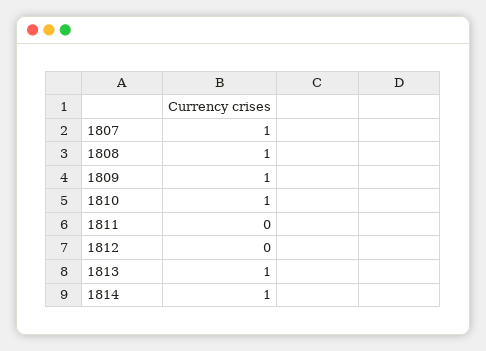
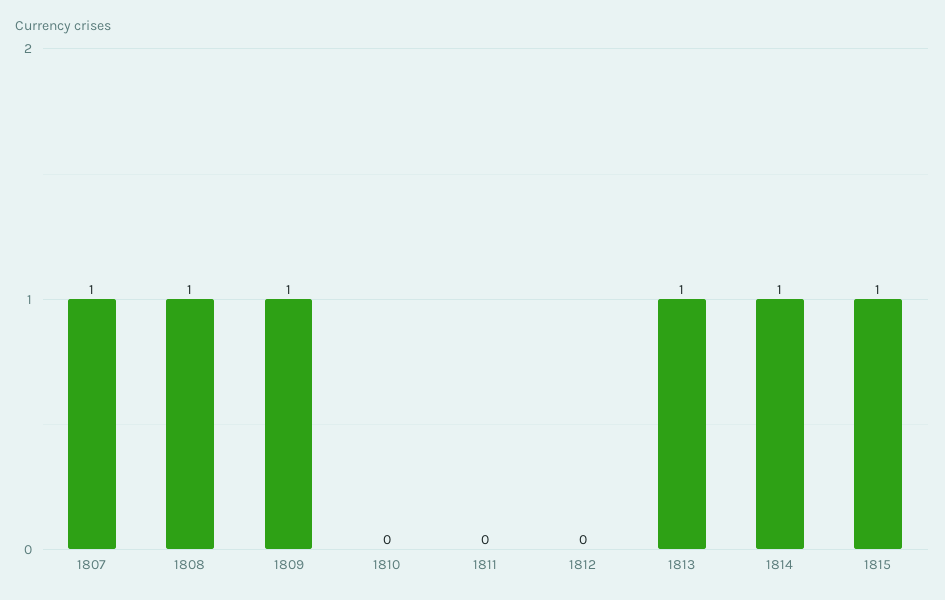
1810: 1 -> 0
1815: none -> 1

